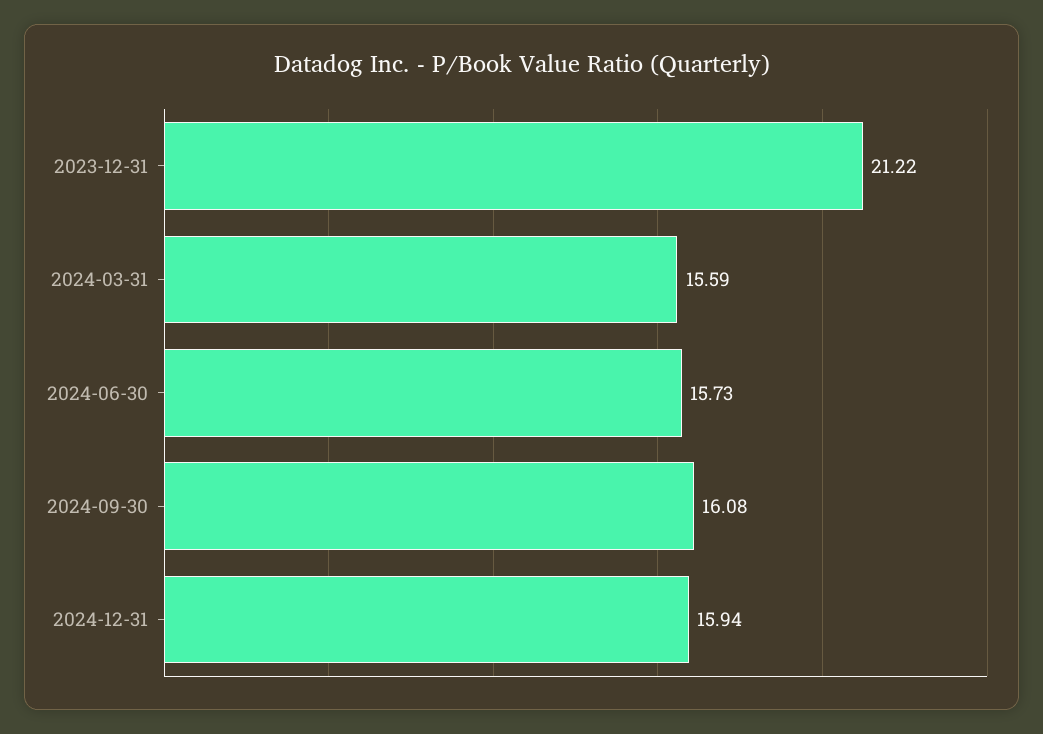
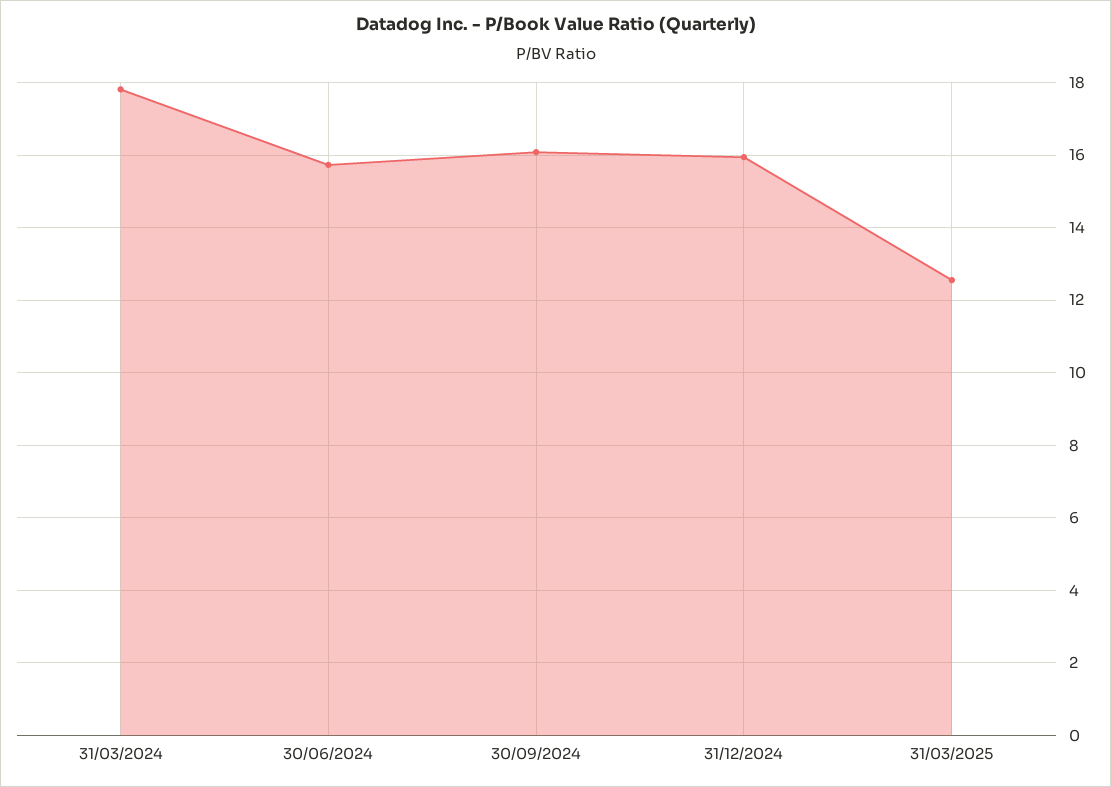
2023-12-31: 21.22 -> none
2024-03-31: 15.59 -> 17.8
31/03/2025: none -> 12.6

